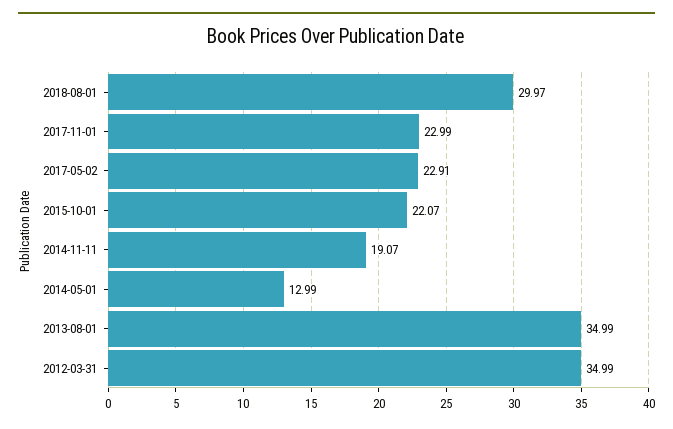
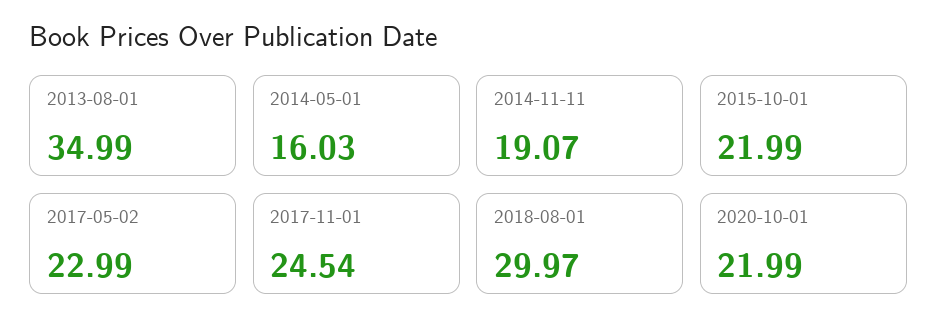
2017-11-01: 22.99 -> 24.54
2017-05-02: 22.91 -> 22.99
2015-10-01: 22.07 -> 21.99
2014-05-01: 12.99 -> 16.03
2012-03-31: 34.99 -> none
2020-10-01: none -> 21.99

